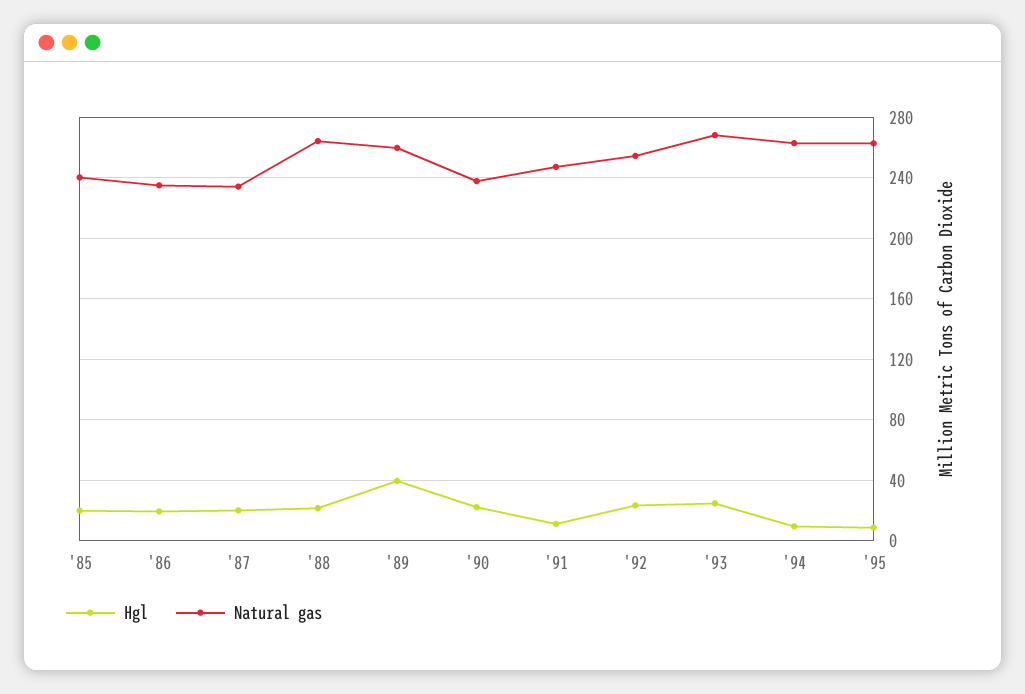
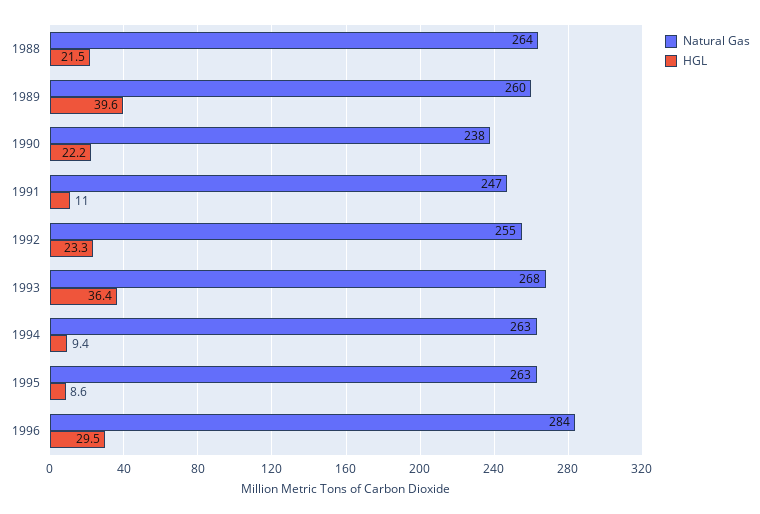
Hgl, '85: 20 -> none
Natural gas, '85: 240 -> none
Hgl, '86: 20 -> none
Natural gas, '86: 235 -> none
Hgl, '87: 20 -> none
Natural gas, '87: 235 -> none
Hgl, '93: 25 -> 36.4
Natural gas, 1996: none -> 284
Hgl, 1996: none -> 29.5

